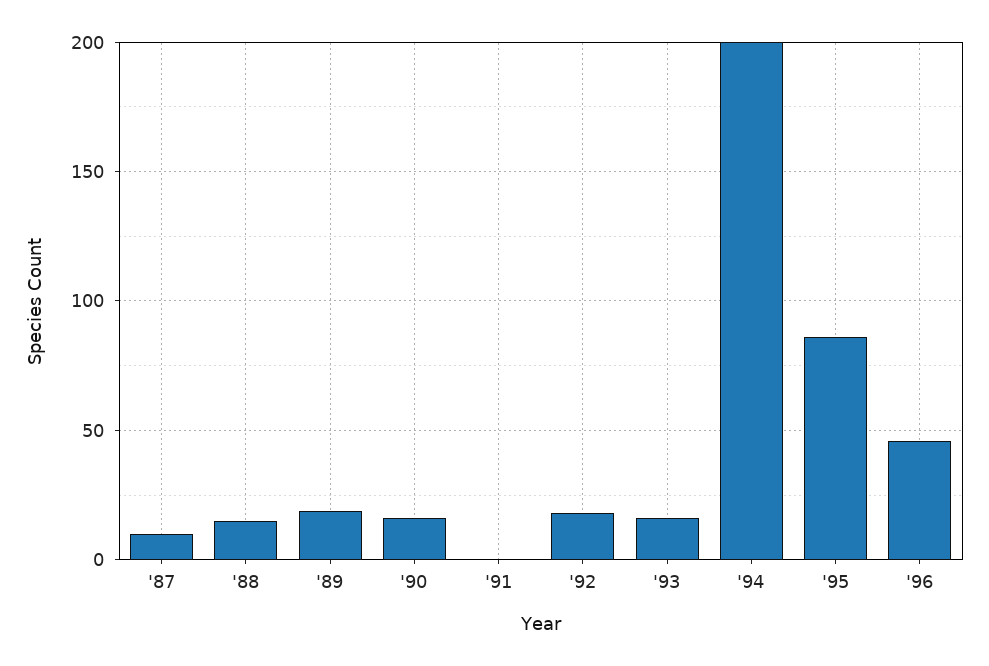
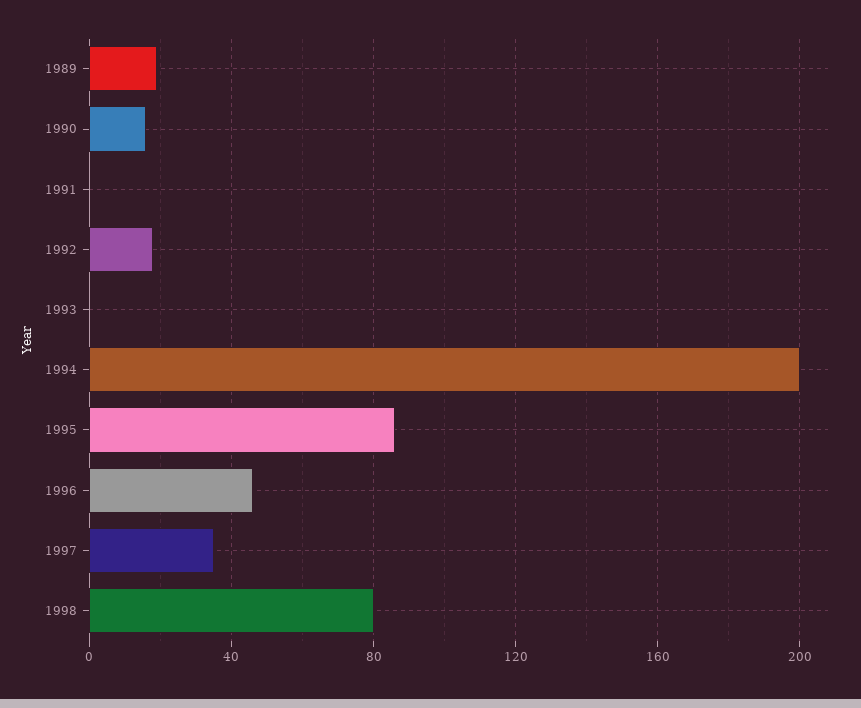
'87: 10 -> none
'88: 15 -> none
'93: 15 -> 0
1997: none -> 35
1998: none -> 80

